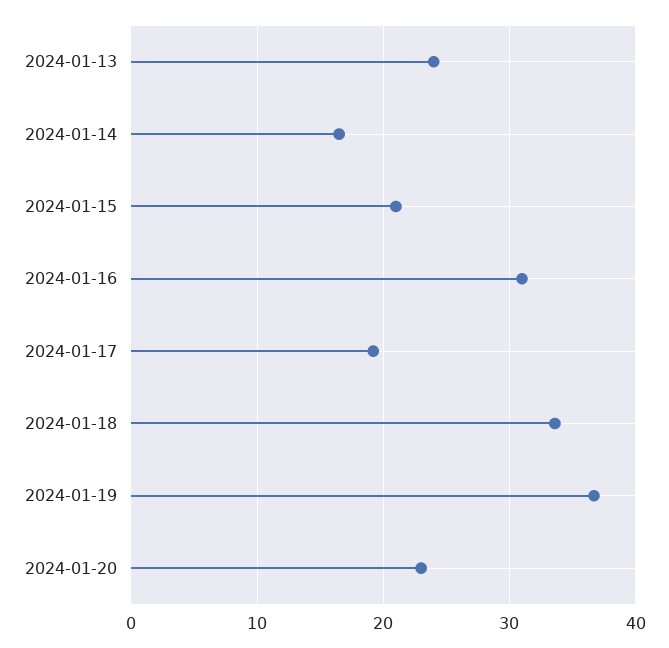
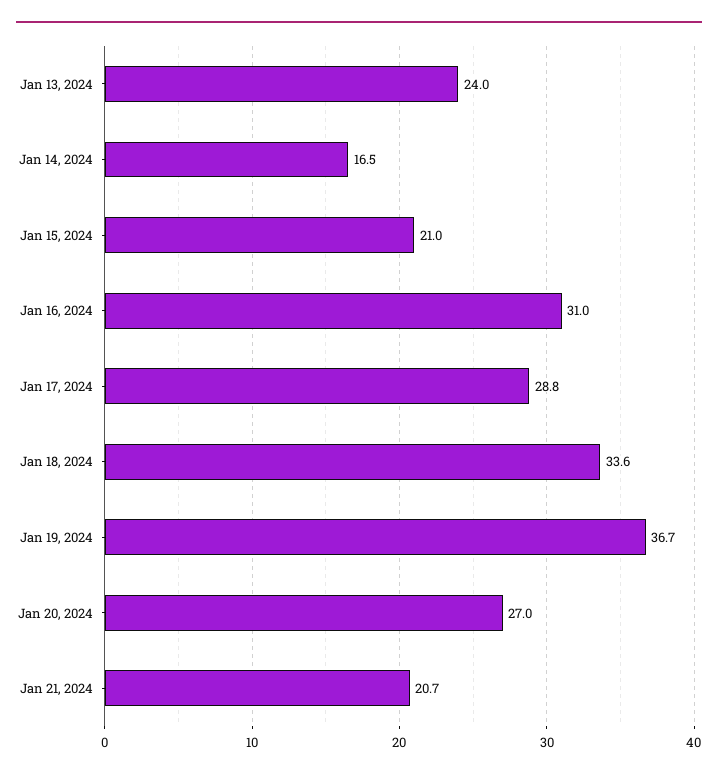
2024-01-17: 19 -> 28.8
2024-01-20: 23 -> 27
Jan 21, 2024: none -> 20.7

